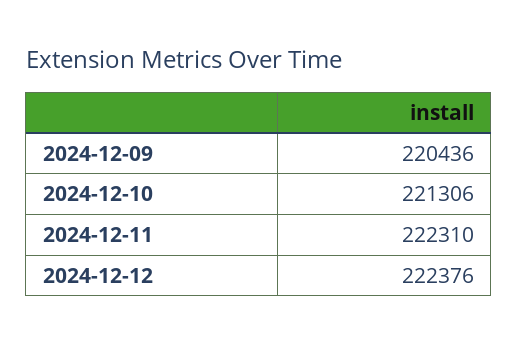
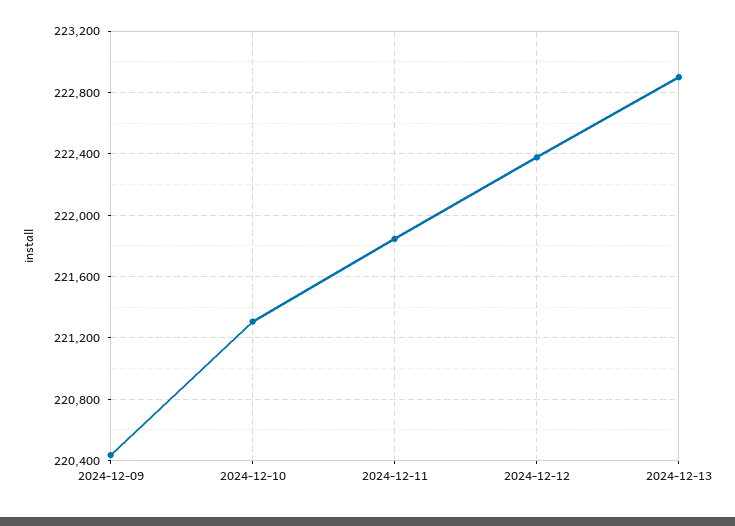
2024-12-11: 222310 -> 221850
2024-12-13: none -> 222900

